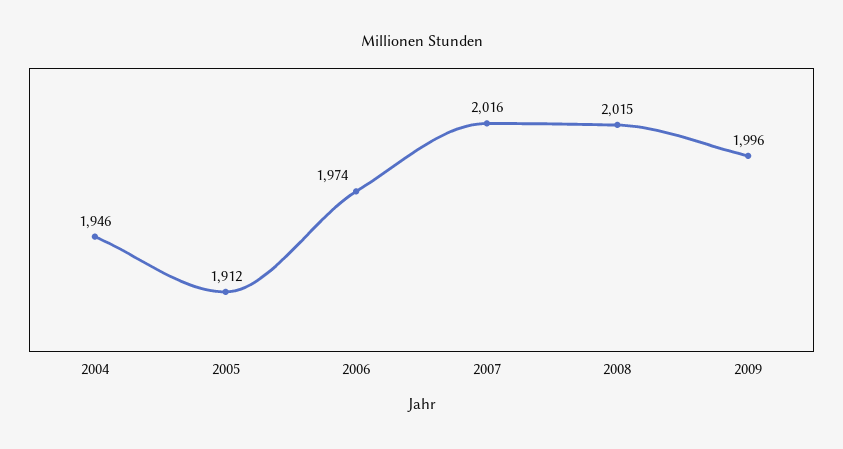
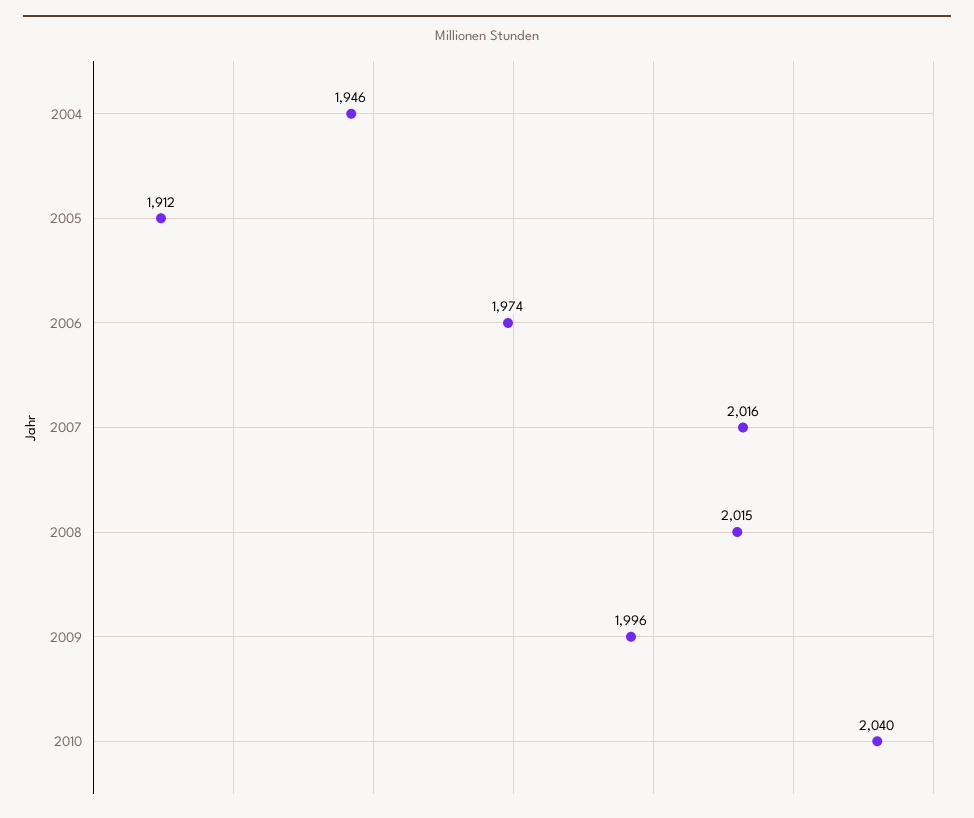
2010: none -> 2040

